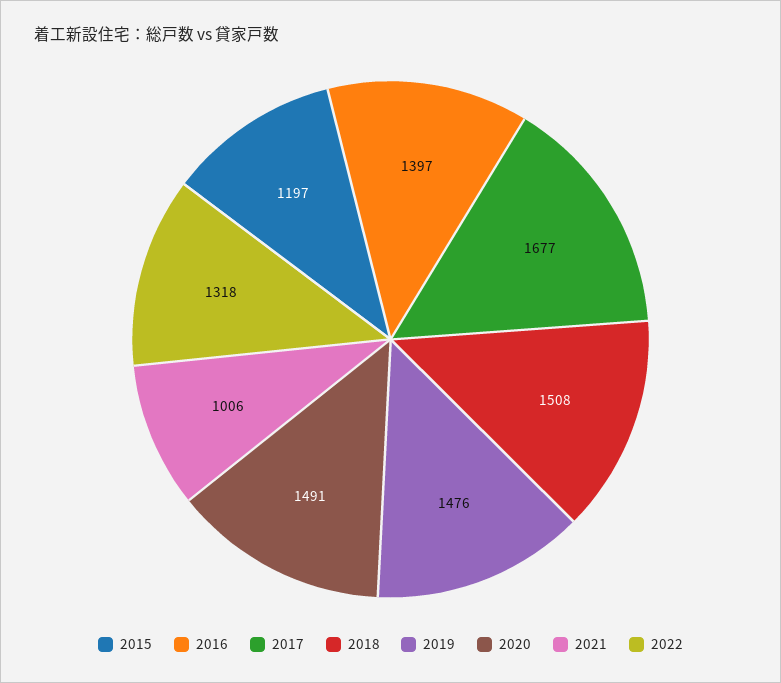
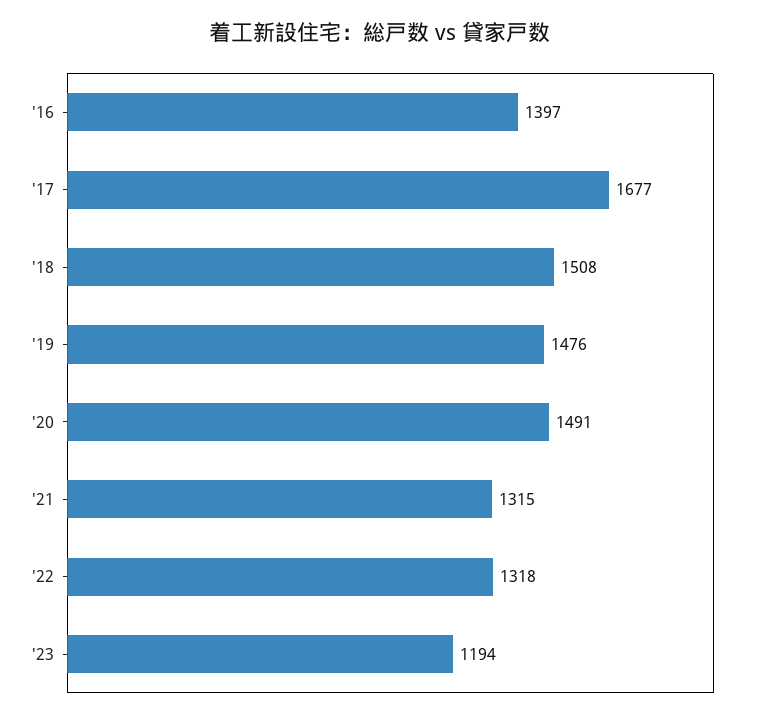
2015: 1197 -> none
2021: 1006 -> 1315
'23: none -> 1194

